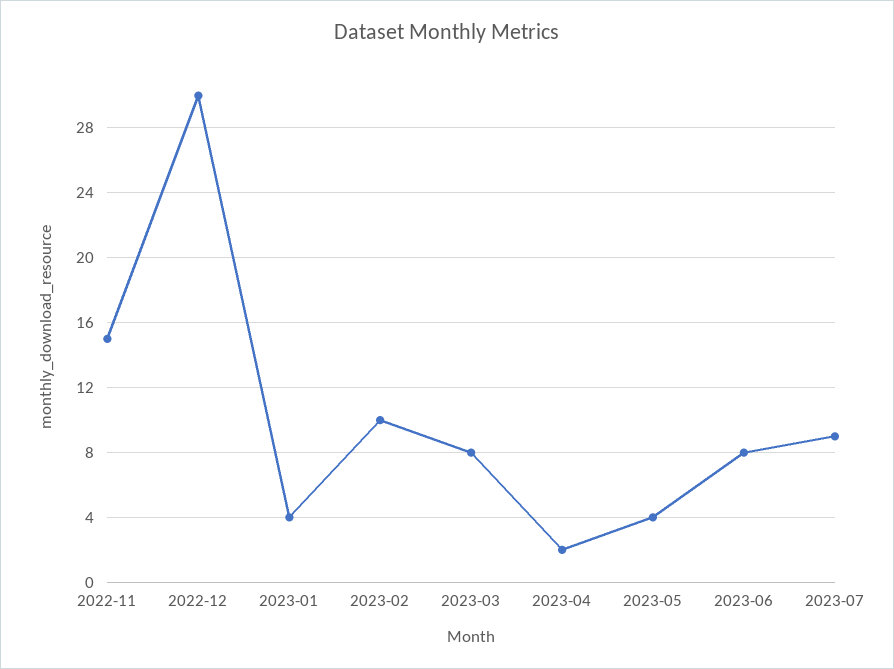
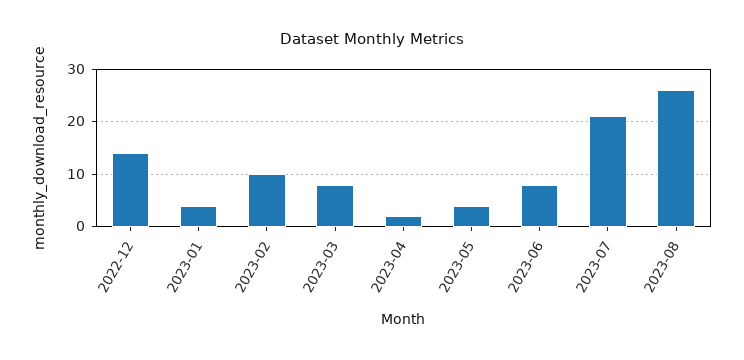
2022-11: 15 -> none
2022-12: 30 -> 15
2023-07: 9 -> 20
2023-08: none -> 25

